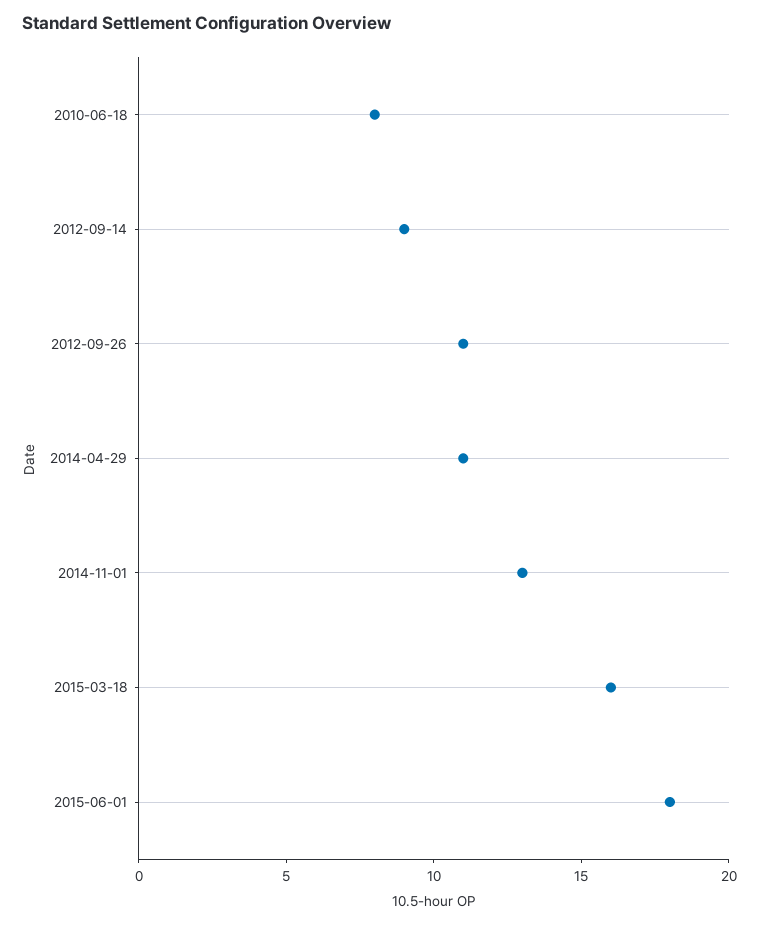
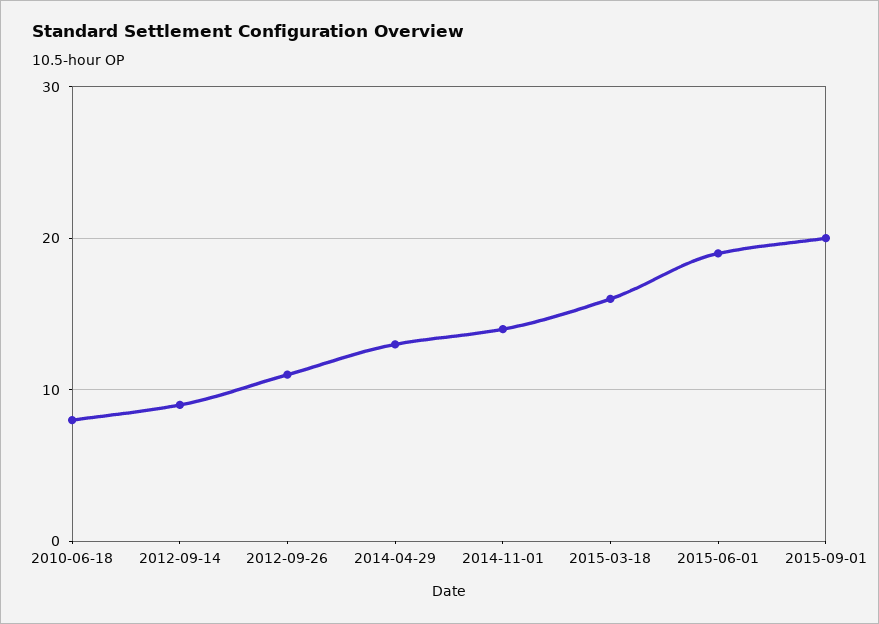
2014-04-29: 11 -> 13
2014-11-01: 13 -> 14
2015-06-01: 18 -> 19
2015-09-01: none -> 20

